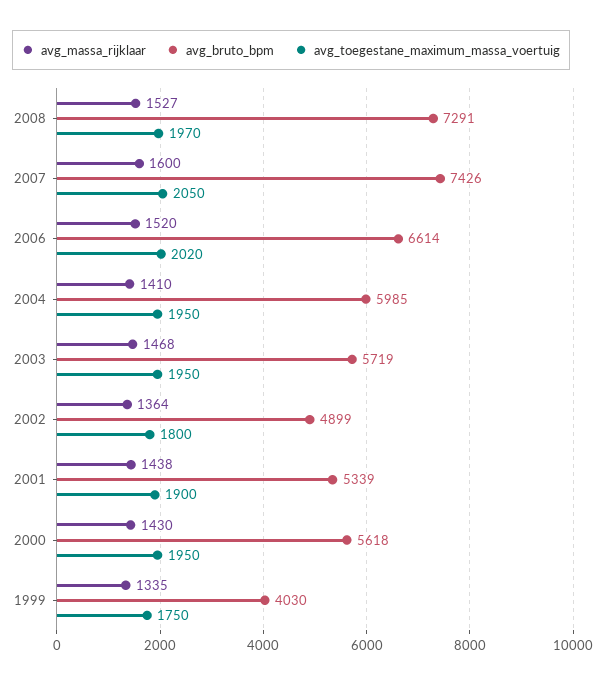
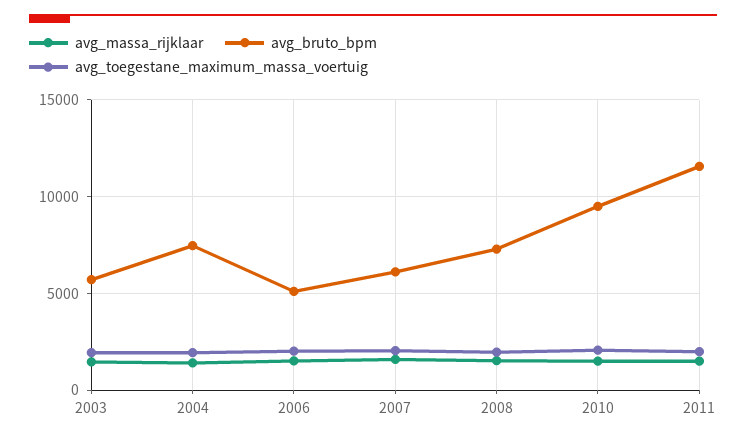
avg_bruto_bpm, 2007: 7426 -> 6000
avg_bruto_bpm, 2006: 6614 -> 5000
avg_bruto_bpm, 2004: 5985 -> 7500
avg_massa_rijklaar, 2002: 1364 -> none
avg_bruto_bpm, 2002: 4899 -> none
avg_toegestane_maximum_massa_voertuig, 2002: 1800 -> none
avg_massa_rijklaar, 2001: 1438 -> none
avg_bruto_bpm, 2001: 5339 -> none
avg_toegestane_maximum_massa_voertuig, 2001: 1900 -> none
avg_massa_rijklaar, 2000: 1430 -> none
avg_bruto_bpm, 2000: 5618 -> none
avg_toegestane_maximum_massa_voertuig, 2000: 1950 -> none
avg_massa_rijklaar, 1999: 1335 -> none
avg_bruto_bpm, 1999: 4030 -> none
avg_toegestane_maximum_massa_voertuig, 1999: 1750 -> none
avg_massa_rijklaar, 2010: none -> 1500
avg_bruto_bpm, 2010: none -> 9500
avg_toegestane_maximum_massa_voertuig, 2010: none -> 2000
avg_massa_rijklaar, 2011: none -> 1500
avg_bruto_bpm, 2011: none -> 11500
avg_toegestane_maximum_massa_voertuig, 2011: none -> 2000

